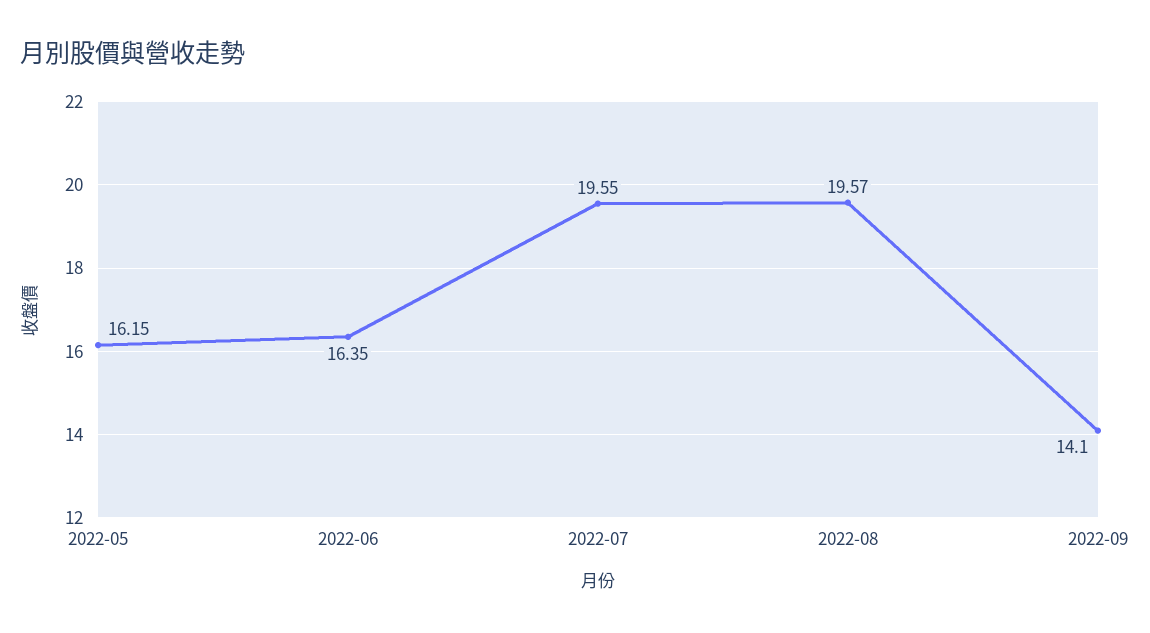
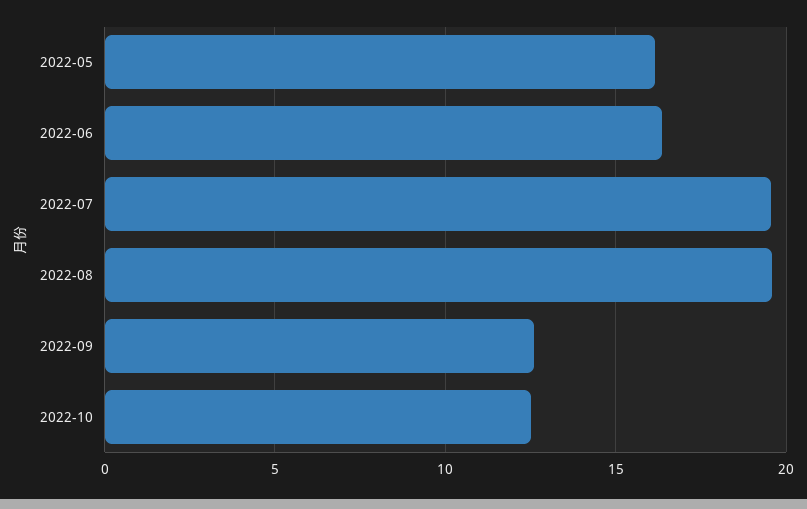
2022-09: 14.1 -> 12.5
2022-10: none -> 12.5

